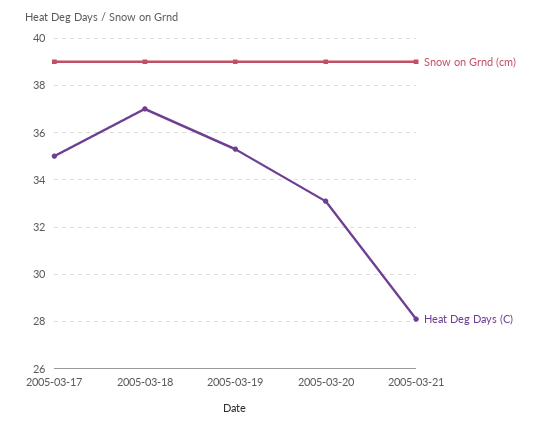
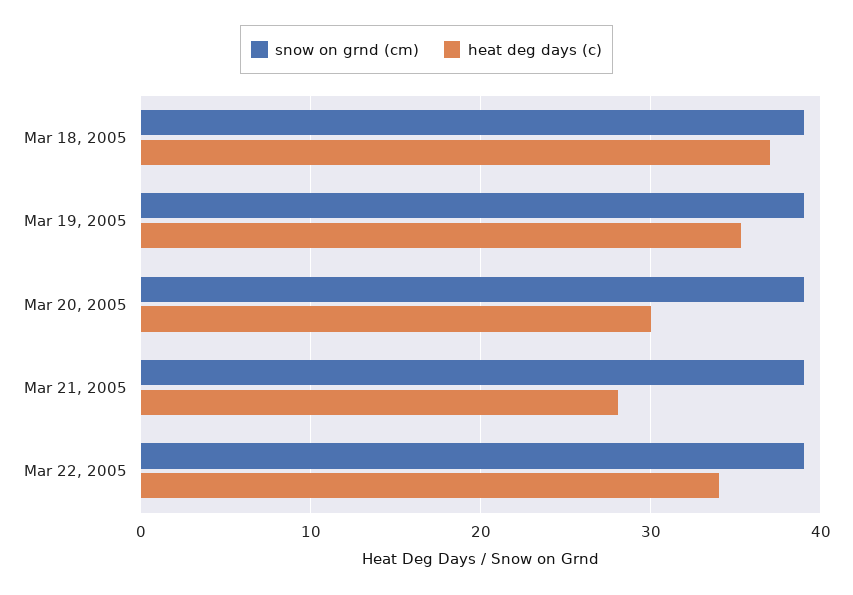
Snow on Grnd (cm), 2005-03-17: 39 -> none
Heat Deg Days (C), 2005-03-17: 35 -> none
Heat Deg Days (C), 2005-03-20: 33 -> 30
Snow on Grnd (cm), Mar 22, 2005: none -> 39
Heat Deg Days (C), Mar 22, 2005: none -> 34

